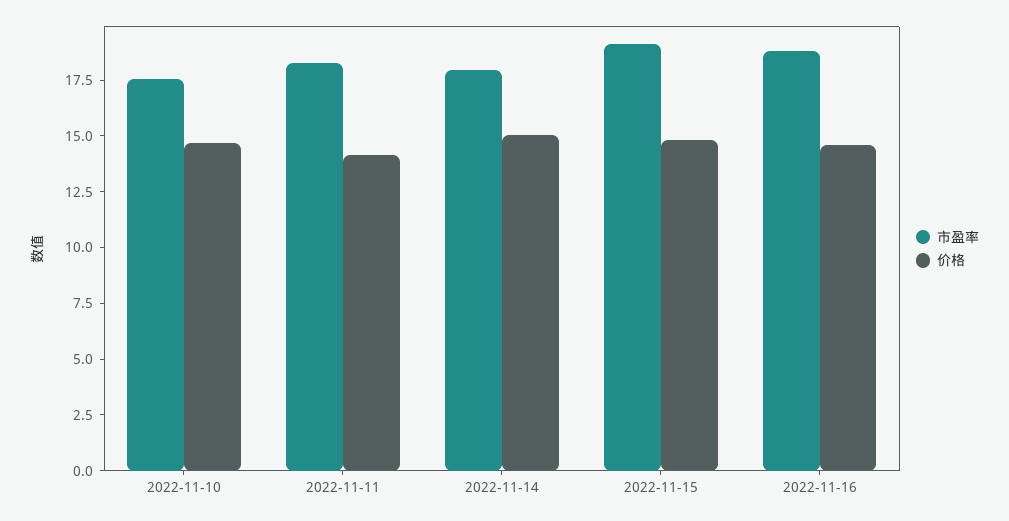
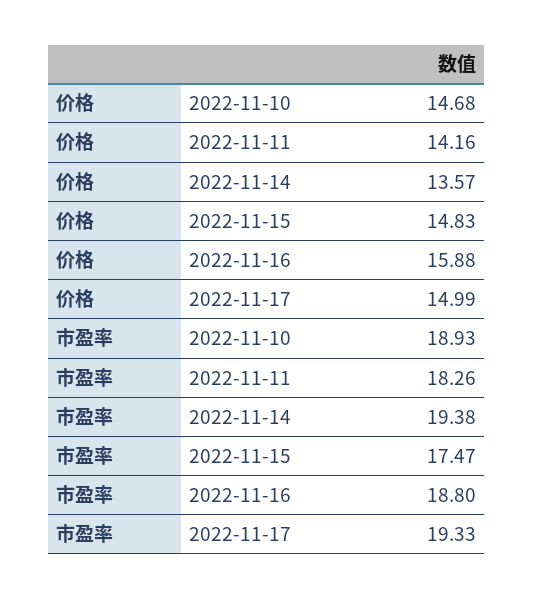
市盈率, 2022-11-10: 17.5 -> 18.93
市盈率, 2022-11-14: 18 -> 19.38
价格, 2022-11-14: 15 -> 13.57
市盈率, 2022-11-15: 19 -> 17.47
价格, 2022-11-16: 14.5 -> 15.88
价格, 2022-11-17: none -> 14.99
市盈率, 2022-11-17: none -> 19.33

